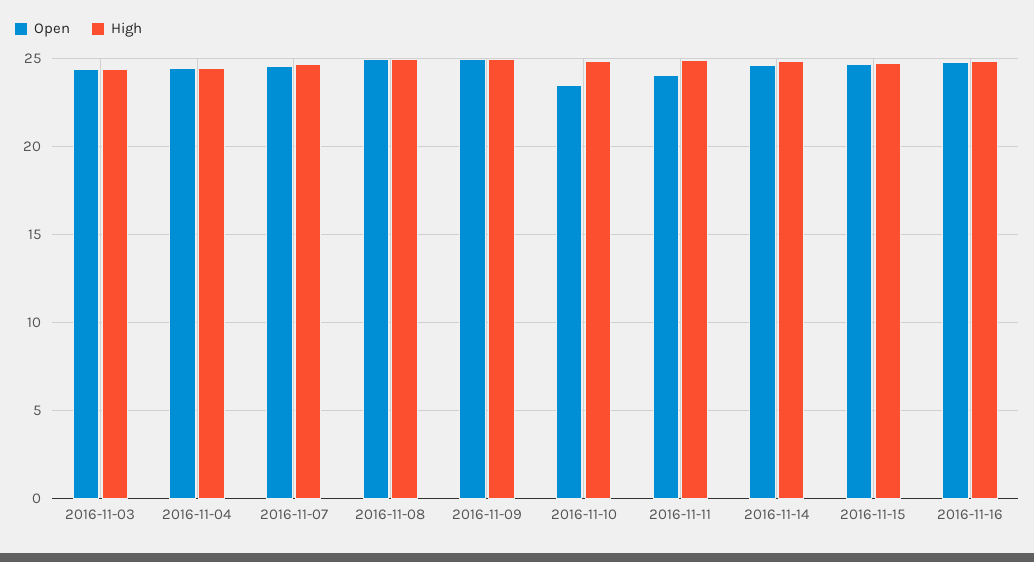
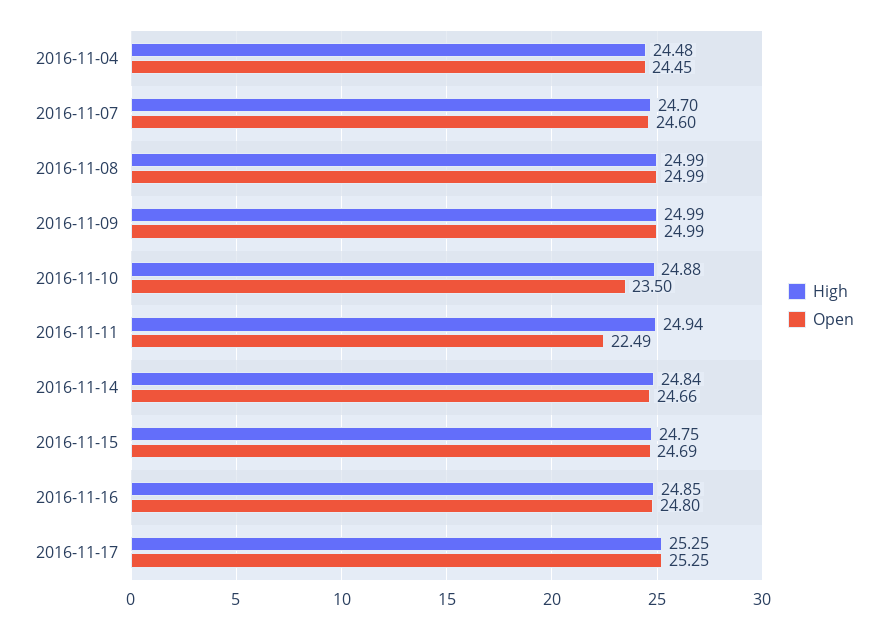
Open, 2016-11-03: 24.5 -> none
High, 2016-11-03: 24.5 -> none
Open, 2016-11-11: 24 -> 22.49
High, 2016-11-17: none -> 25.25
Open, 2016-11-17: none -> 25.25

